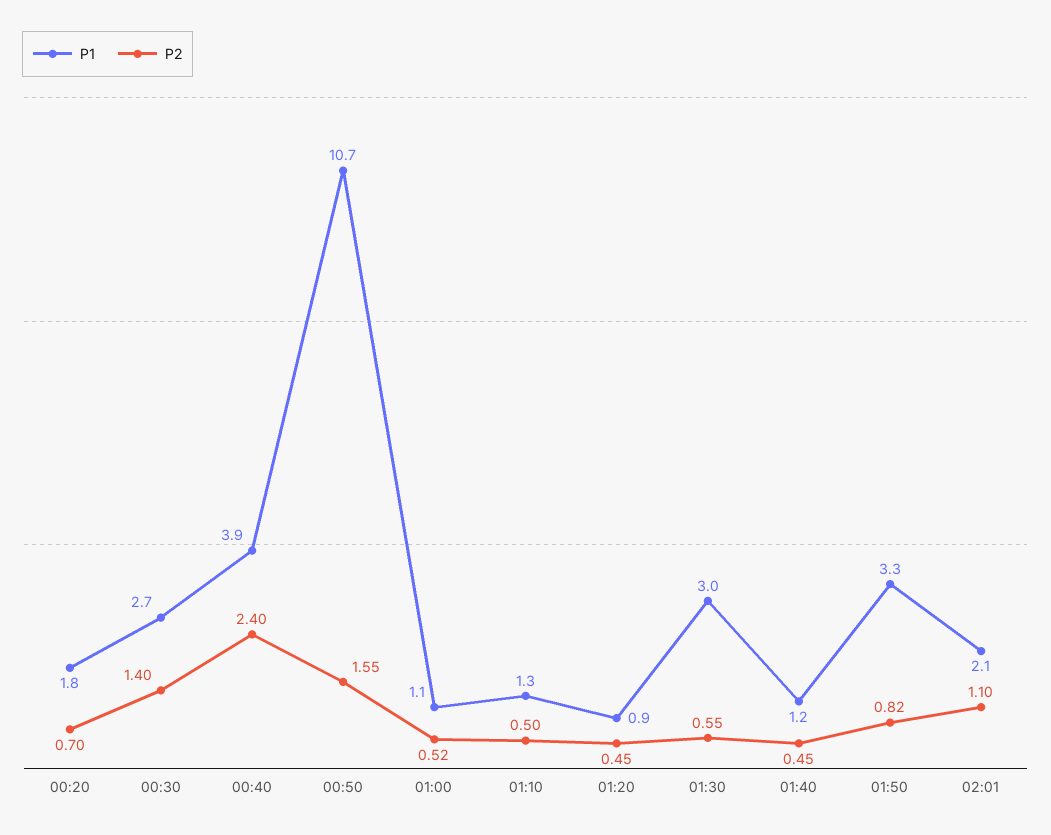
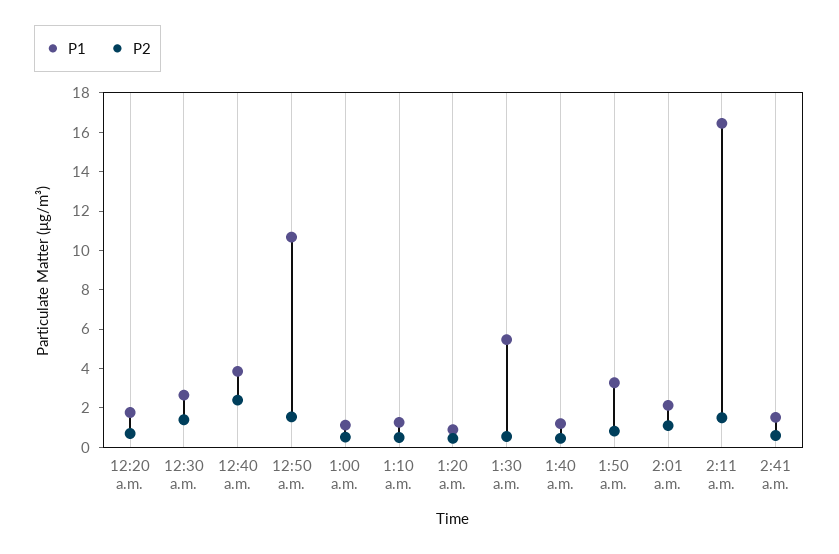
P1, 01:30: 3 -> 5.5
P1, 2:11 a.m.: none -> 16.5
P2, 2:11 a.m.: none -> 1.5
P1, 2:41 a.m.: none -> 1.5
P2, 2:41 a.m.: none -> 0.5

